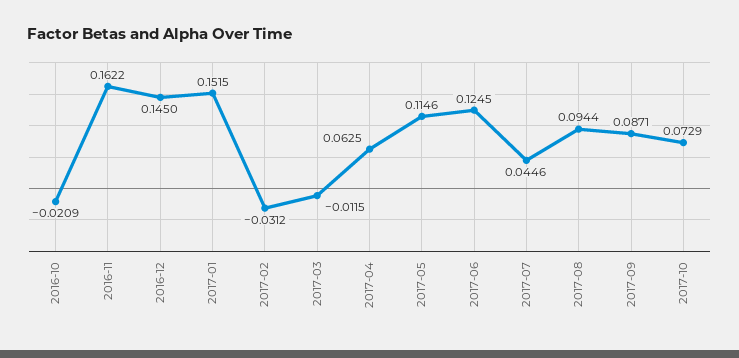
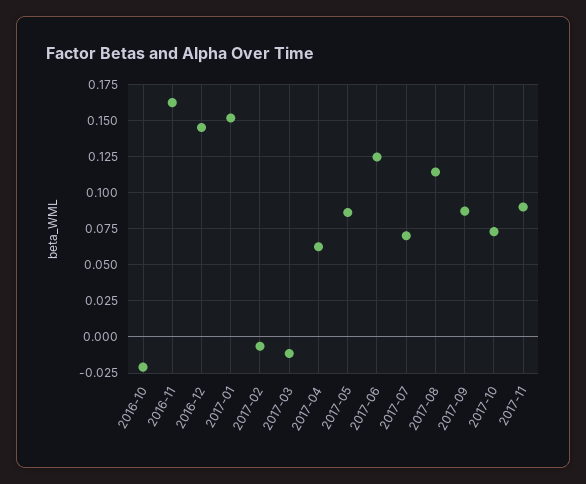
2017-02: -0.0312 -> -0.005
2017-05: 0.1146 -> 0.085
2017-07: 0.0446 -> 0.07
2017-08: 0.0944 -> 0.115
2017-11: none -> 0.09

